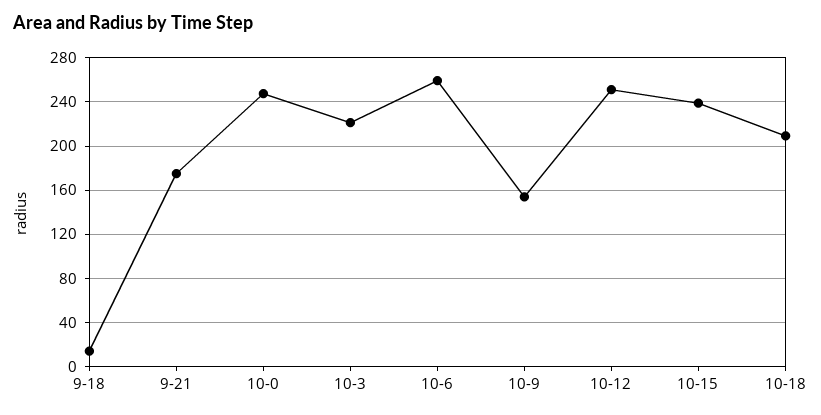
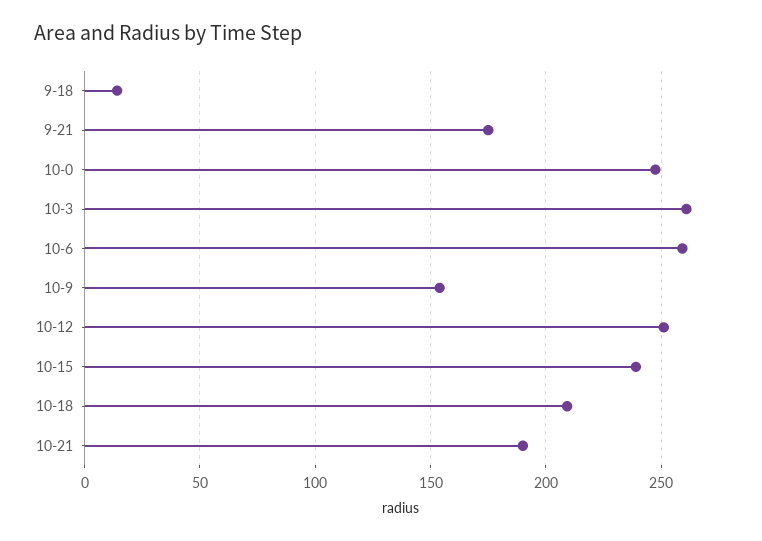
10-3: 220 -> 260
10-21: none -> 190

